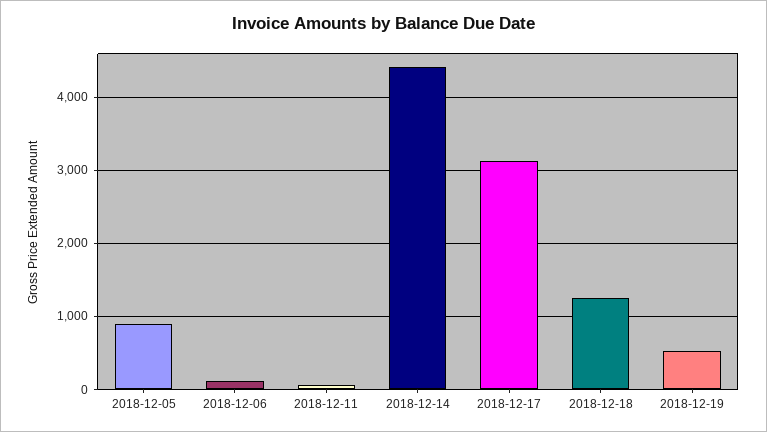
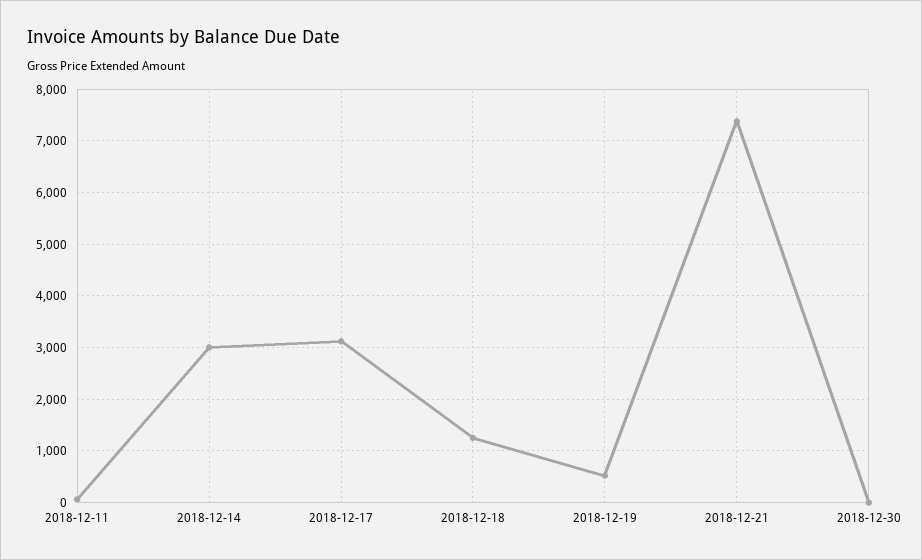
2018-12-05: 900 -> none
2018-12-06: 100 -> none
2018-12-14: 4400 -> 3000
2018-12-21: none -> 7400
2018-12-30: none -> 0

